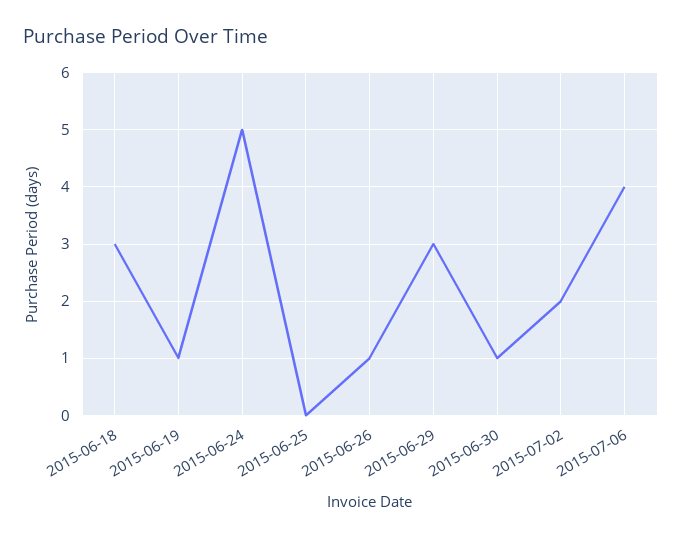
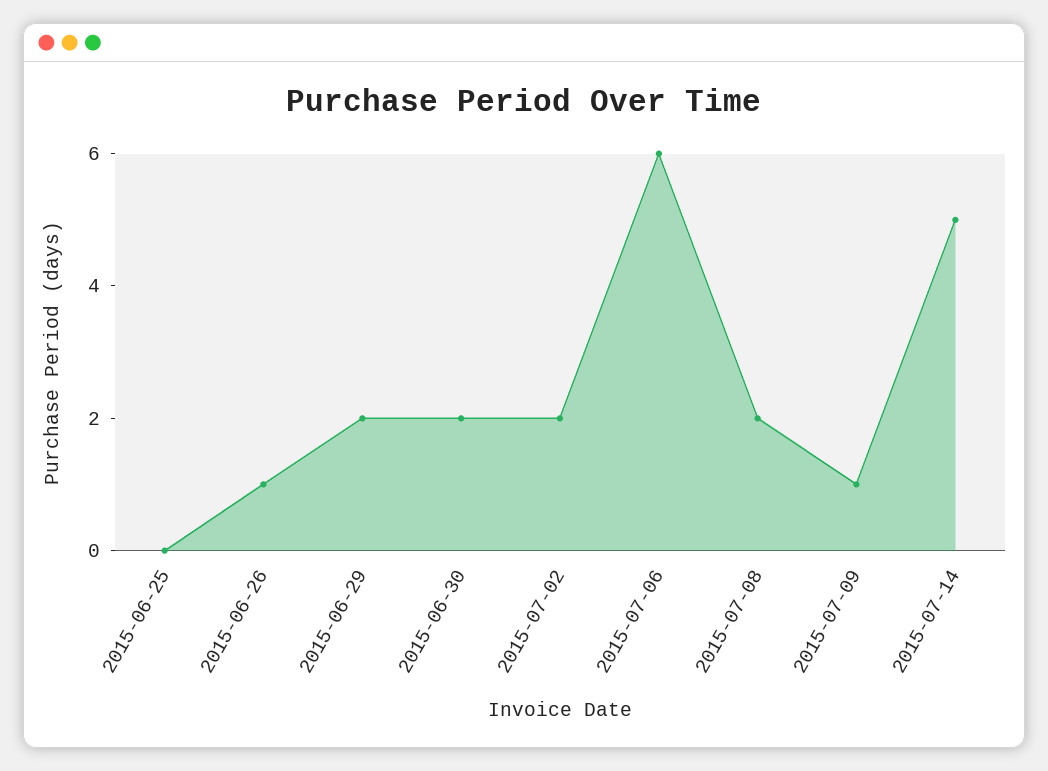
2015-06-18: 3 -> none
2015-06-19: 1 -> none
2015-06-24: 5 -> none
2015-06-29: 3 -> 2
2015-06-30: 1 -> 2
2015-07-06: 4 -> 6
2015-07-08: none -> 2
2015-07-09: none -> 1
2015-07-14: none -> 5

